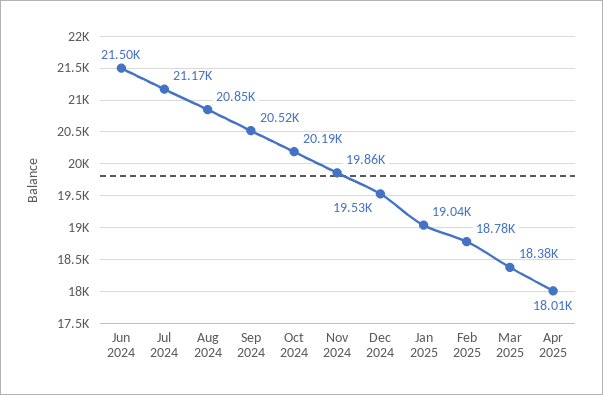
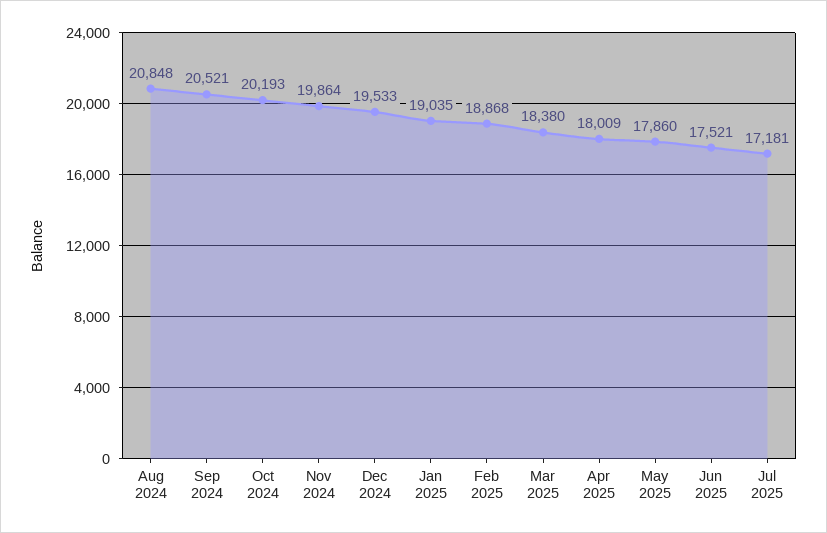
Jun 2024: 21500 -> none
Jul 2024: 21170 -> none
Feb 2025: 18780 -> 18868
May 2025: none -> 17860
Jun 2025: none -> 17521
Jul 2025: none -> 17181

